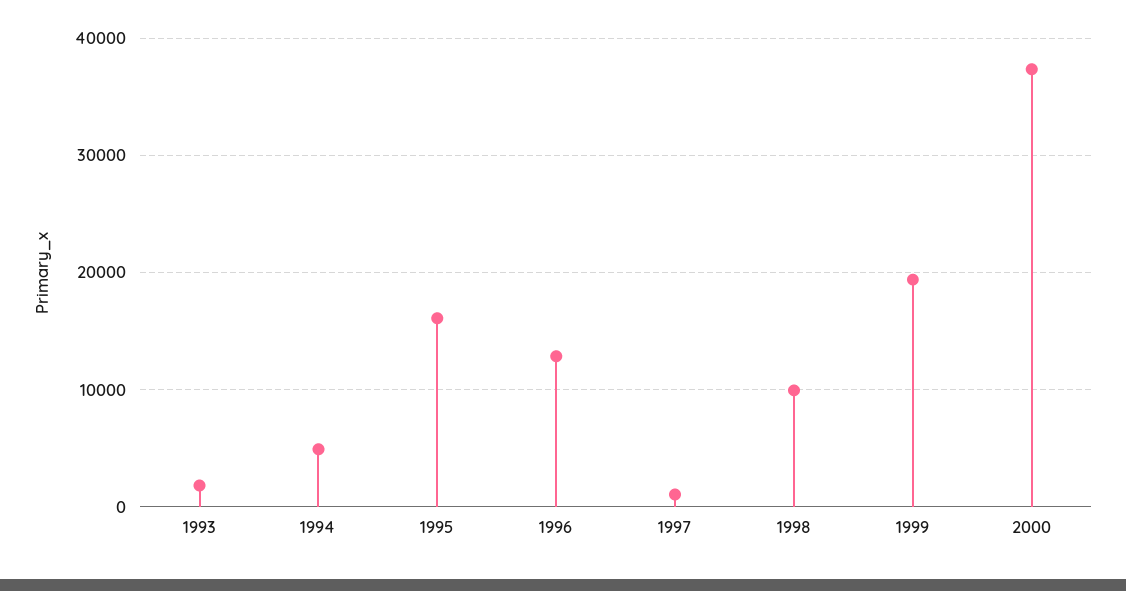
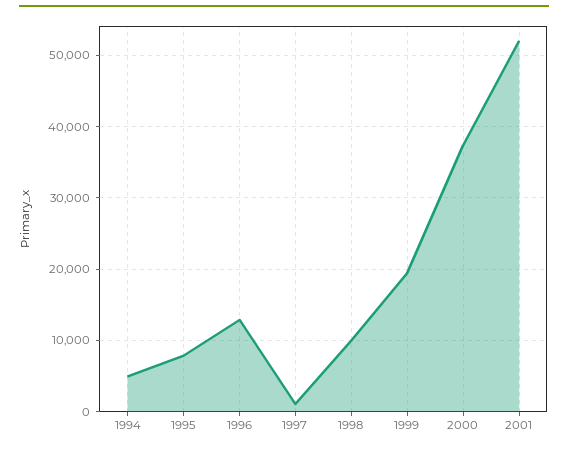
1993: 2000 -> none
1995: 16000 -> 8000
2001: none -> 52000

